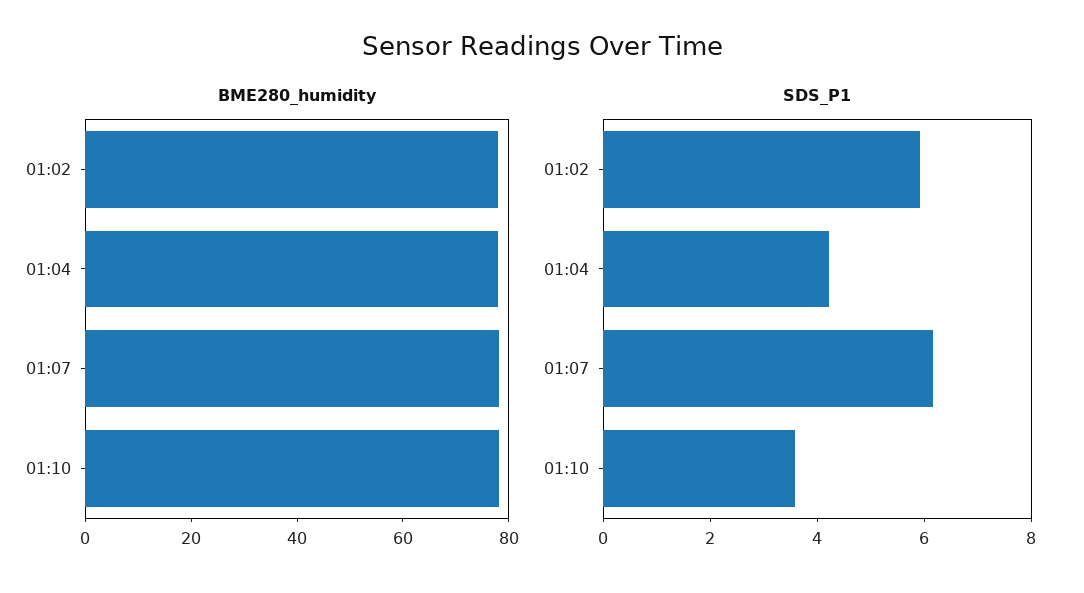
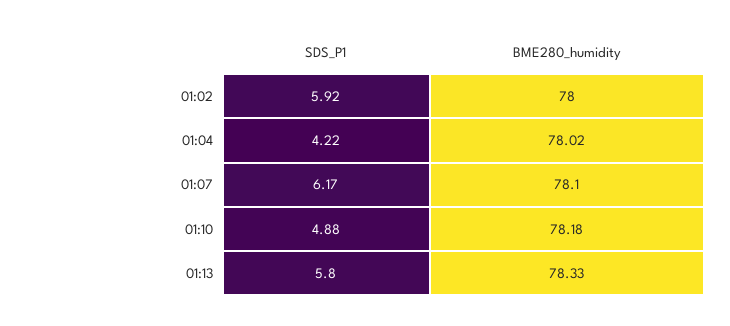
SDS_P1, 01:10: 3.5 -> 4.88
SDS_P1, 01:13: none -> 5.8
BME280_humidity, 01:13: none -> 78.33

